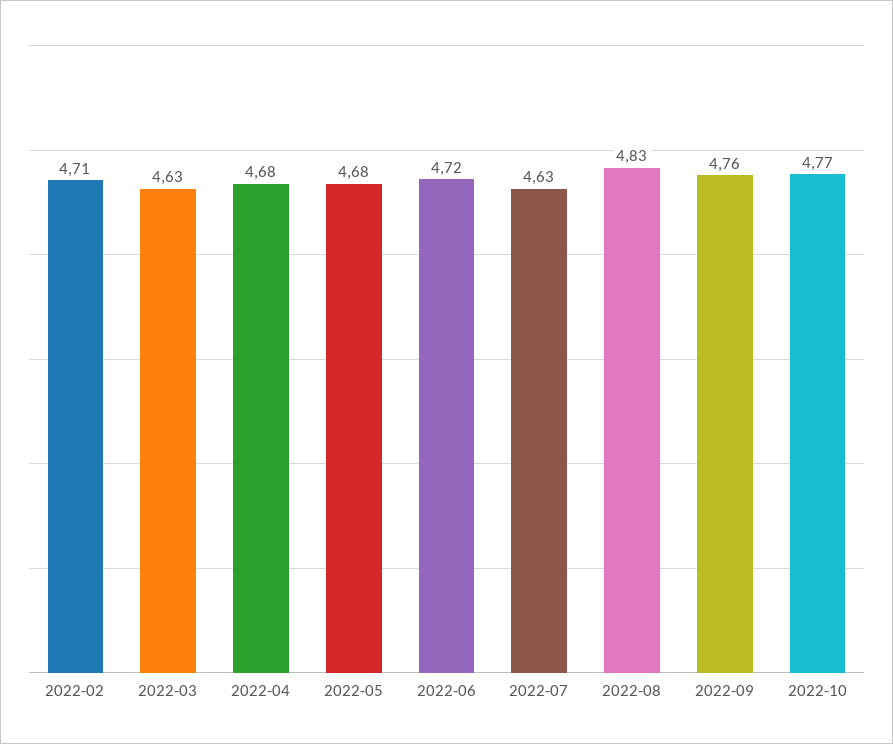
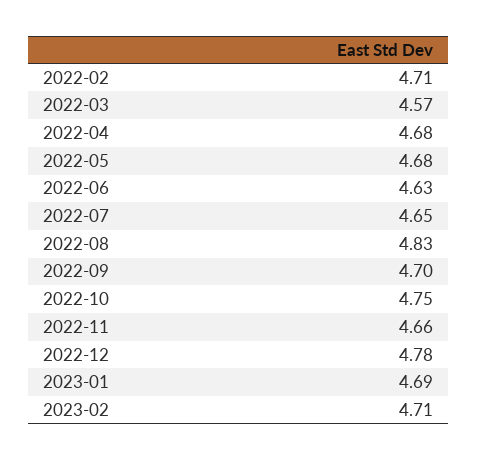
2022-03: 4.63 -> 4.57
2022-06: 4.72 -> 4.63
2022-07: 4.63 -> 4.65
2022-09: 4.76 -> 4.7
2022-10: 4.77 -> 4.75
2022-11: none -> 4.66
2022-12: none -> 4.78
2023-01: none -> 4.69
2023-02: none -> 4.71

